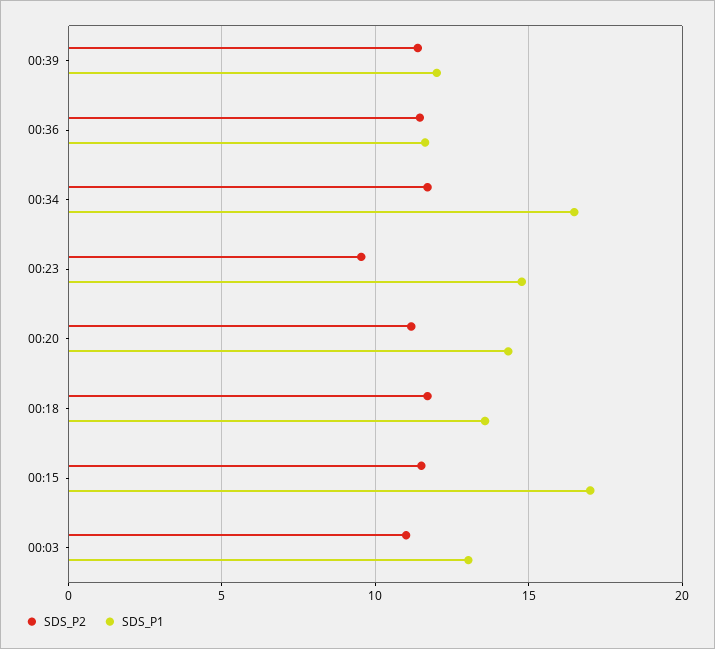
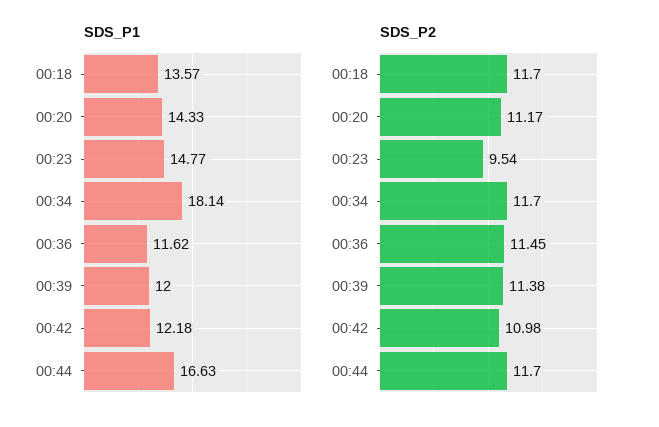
SDS_P1, 00:34: 16.5 -> 18.14
SDS_P2, 00:15: 11.5 -> none
SDS_P1, 00:15: 17 -> none
SDS_P2, 00:03: 11 -> none
SDS_P1, 00:03: 13 -> none
SDS_P1, 00:42: none -> 12.18
SDS_P1, 00:44: none -> 16.63
SDS_P2, 00:42: none -> 10.98
SDS_P2, 00:44: none -> 11.7

